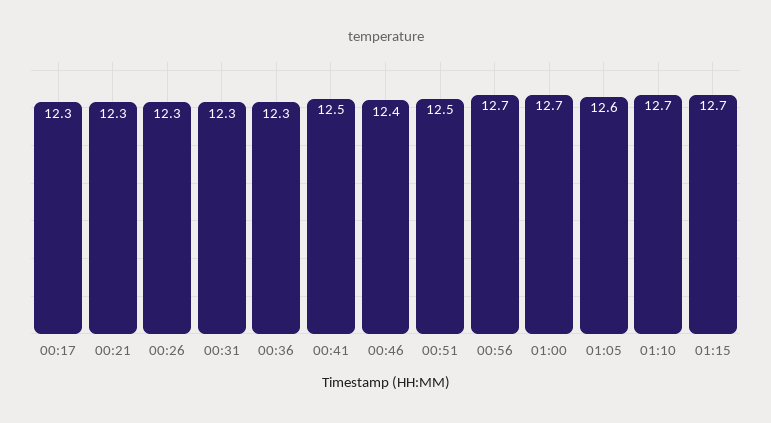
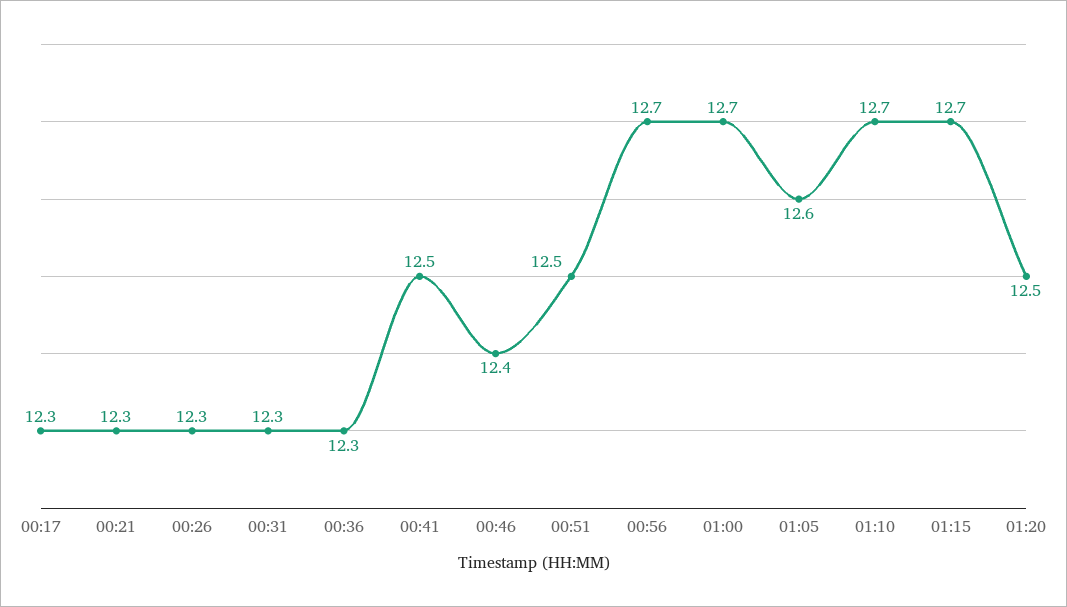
01:20: none -> 12.5

